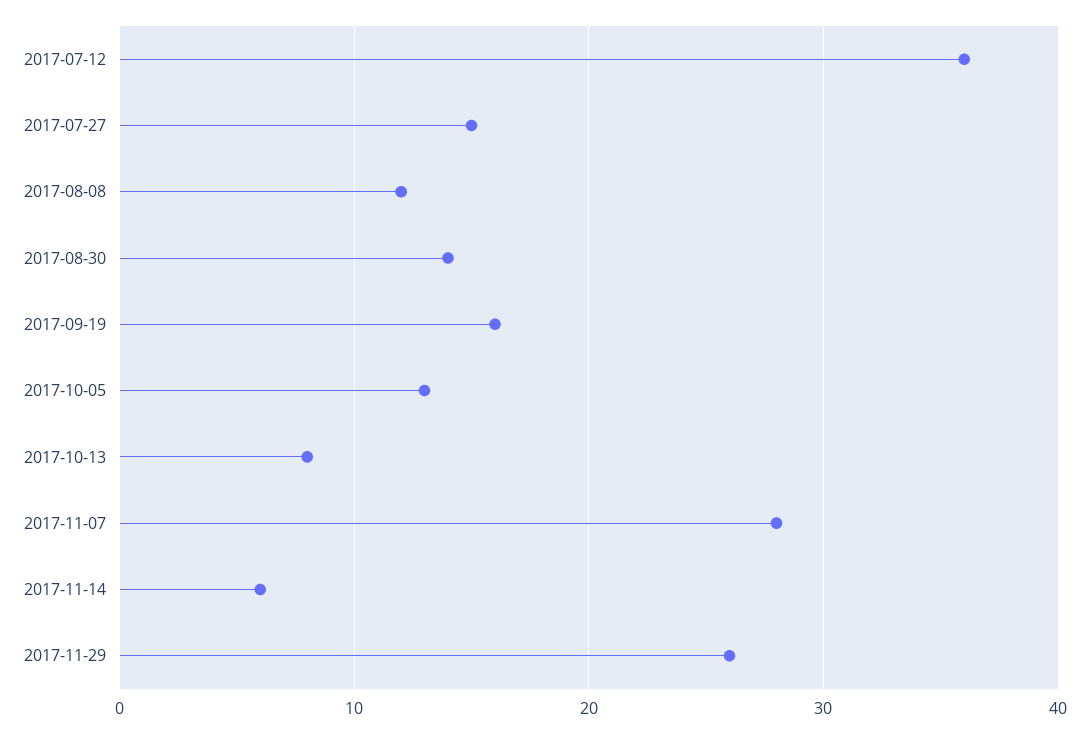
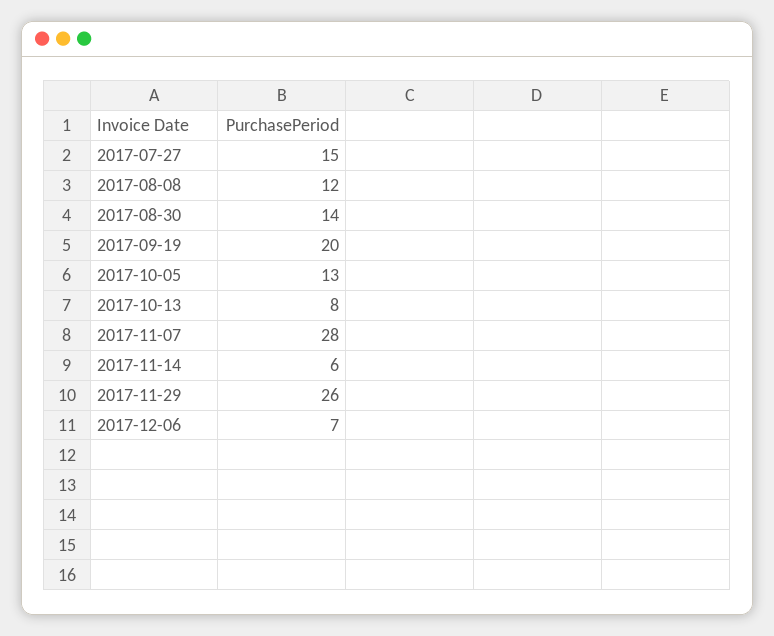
2017-07-12: 36 -> none
2017-09-19: 16 -> 20
2017-12-06: none -> 7

